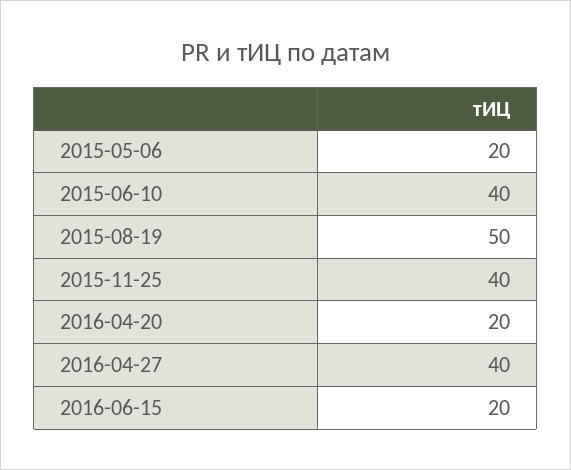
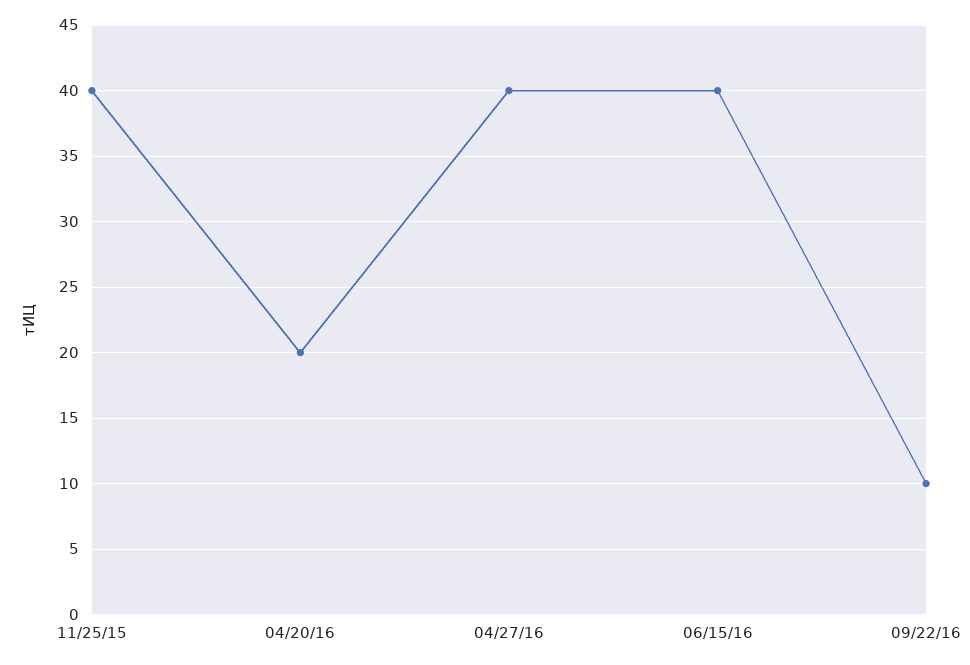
2015-05-06: 20 -> none
2015-06-10: 40 -> none
2015-08-19: 50 -> none
2016-06-15: 20 -> 40
09/22/16: none -> 10

